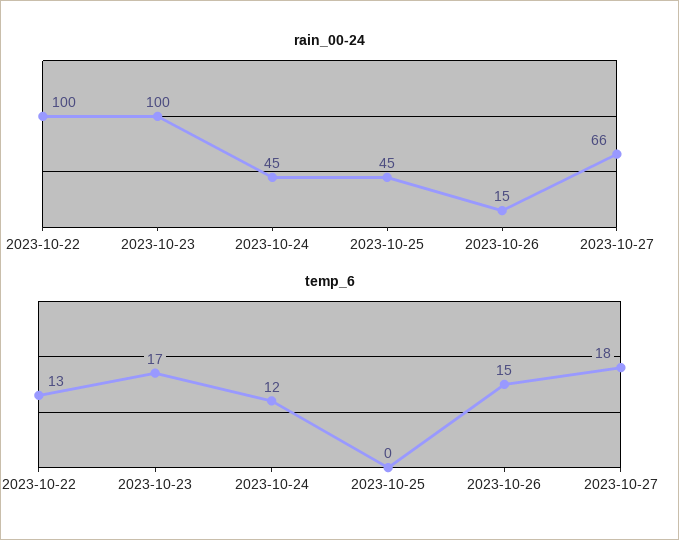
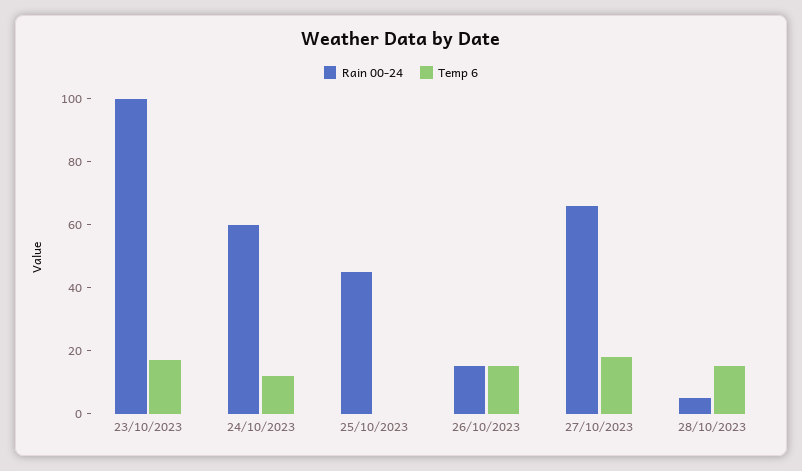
rain_00-24, 2023-10-22: 100 -> none
rain_00-24, 2023-10-24: 45 -> 60
temp_6, 2023-10-22: 13 -> none
rain_00-24, 28/10/2023: none -> 5
temp_6, 28/10/2023: none -> 15

